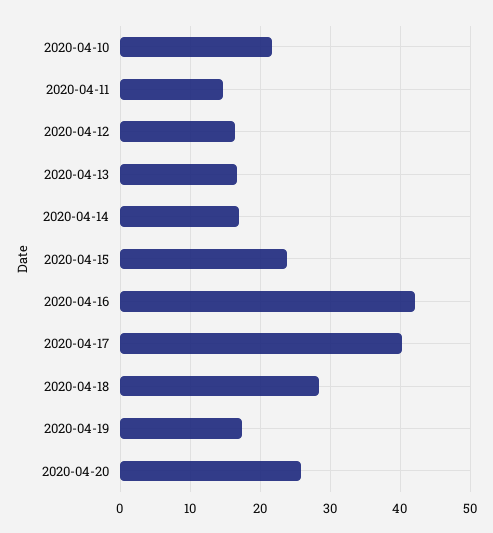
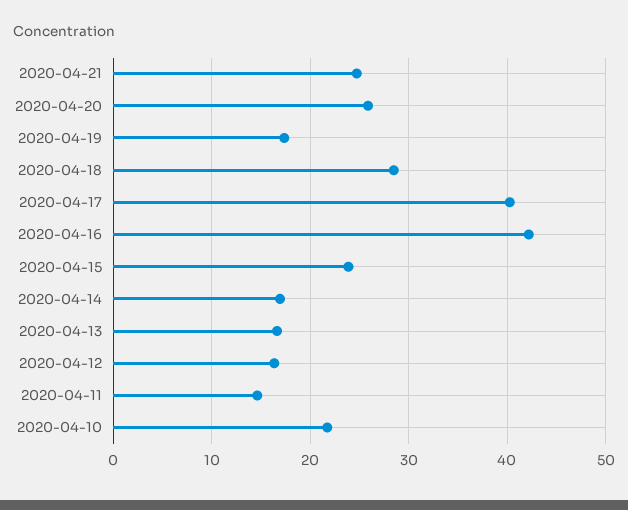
2020-04-21: none -> 25

